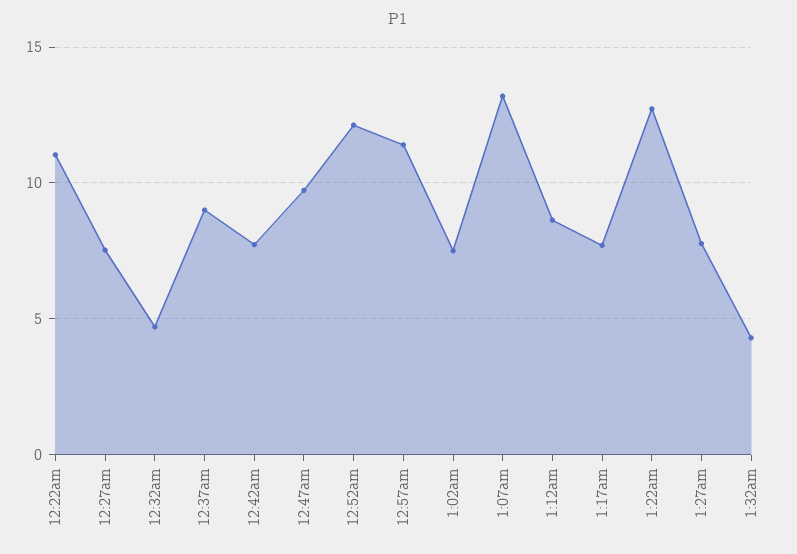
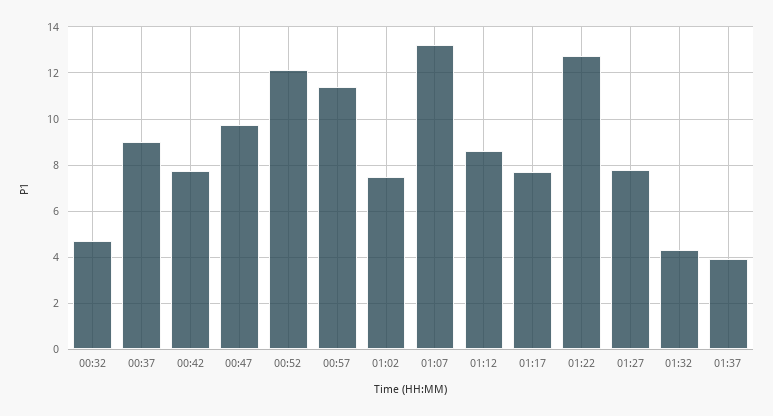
12:22am: 11 -> none
12:27am: 7.5 -> none
01:37: none -> 4

